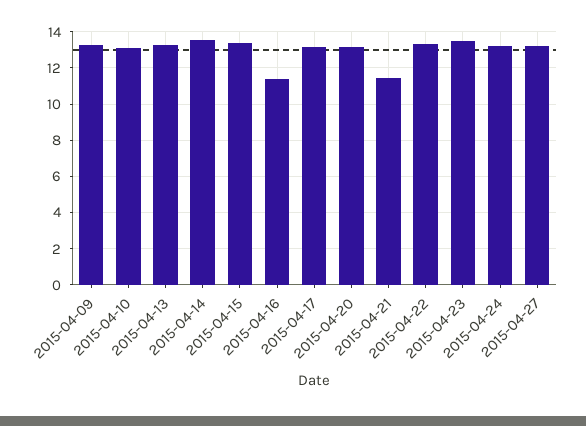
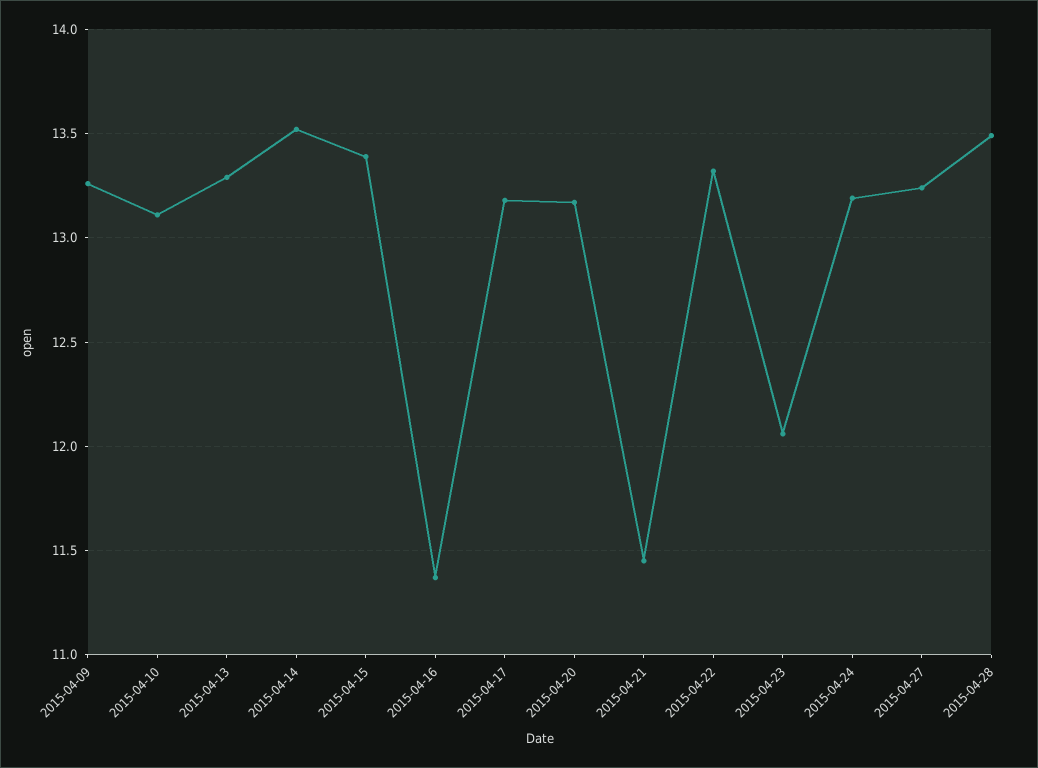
2015-04-23: 13.5 -> 12.05
2015-04-28: none -> 13.5

